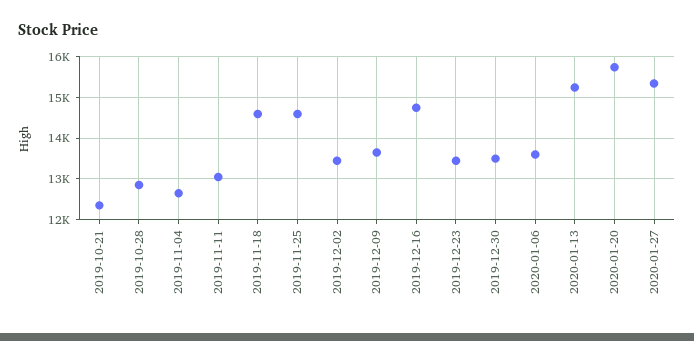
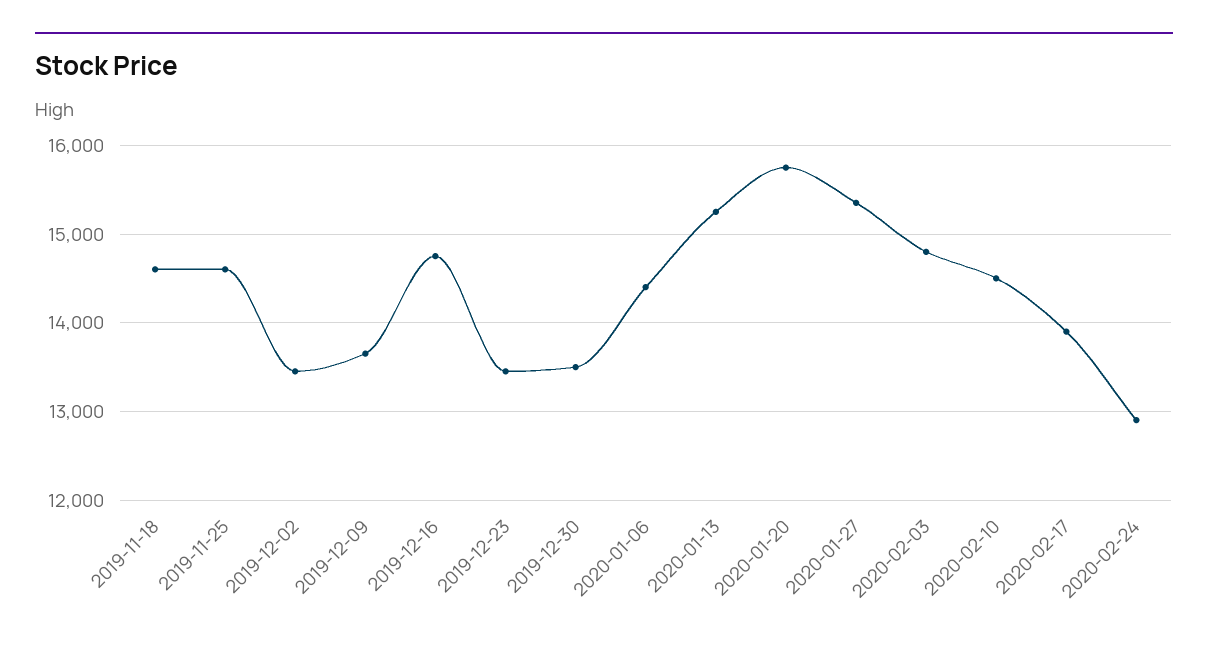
2019-10-21: 12400 -> none
2019-10-28: 12800 -> none
2019-11-04: 12600 -> none
2019-11-11: 13000 -> none
2020-01-06: 13600 -> 14400
2020-02-03: none -> 14800
2020-02-10: none -> 14500
2020-02-17: none -> 13900
2020-02-24: none -> 12900

